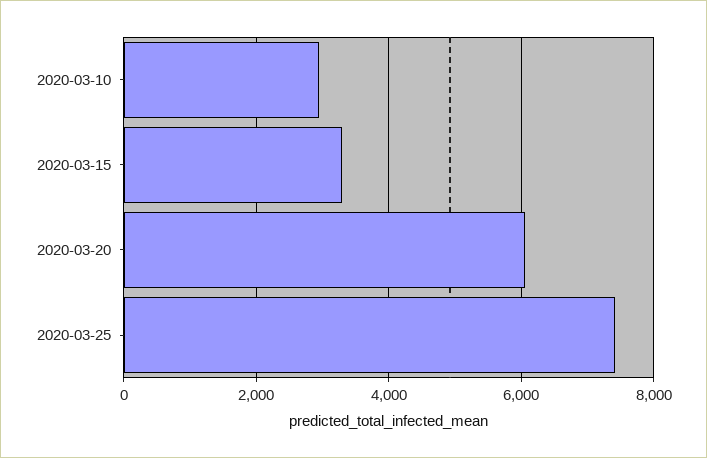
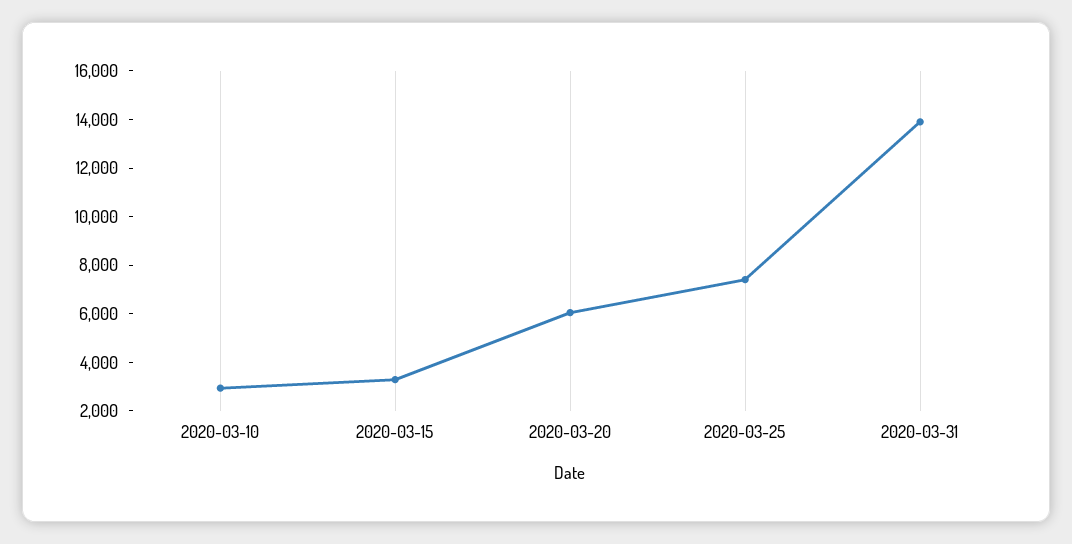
2020-03-31: none -> 14000

